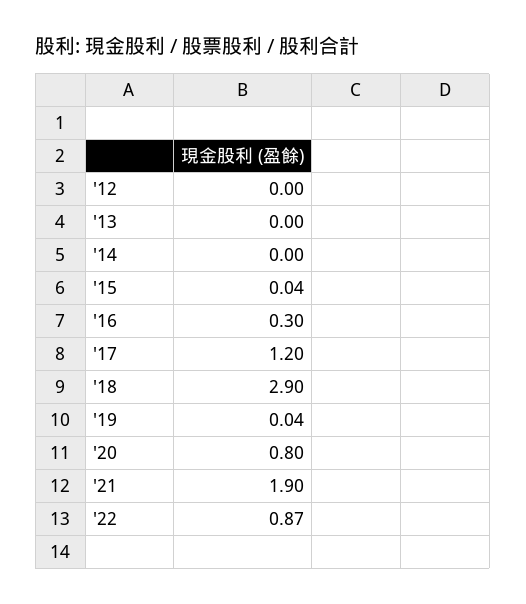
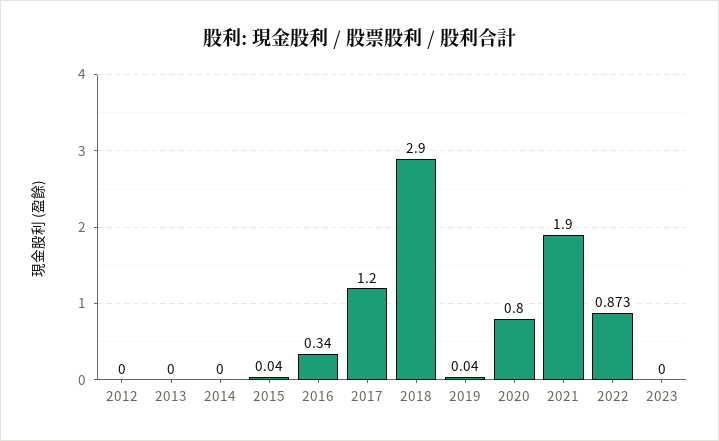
'16: 0.3 -> 0.34
2023: none -> 0

